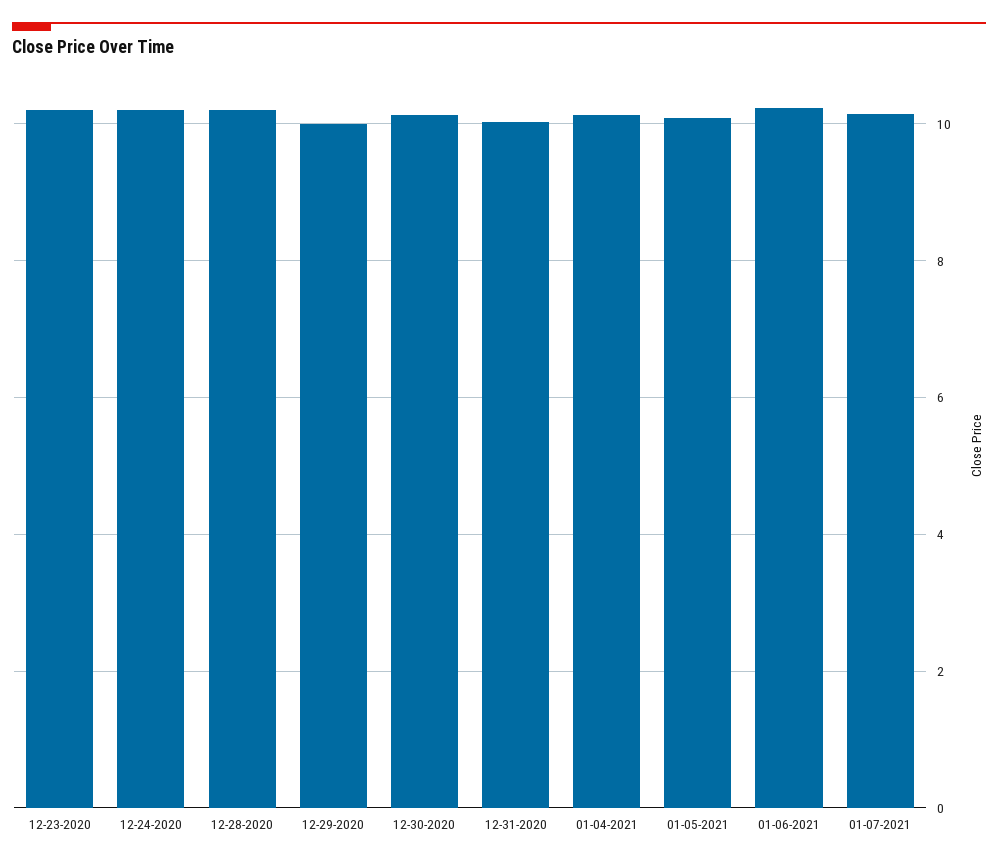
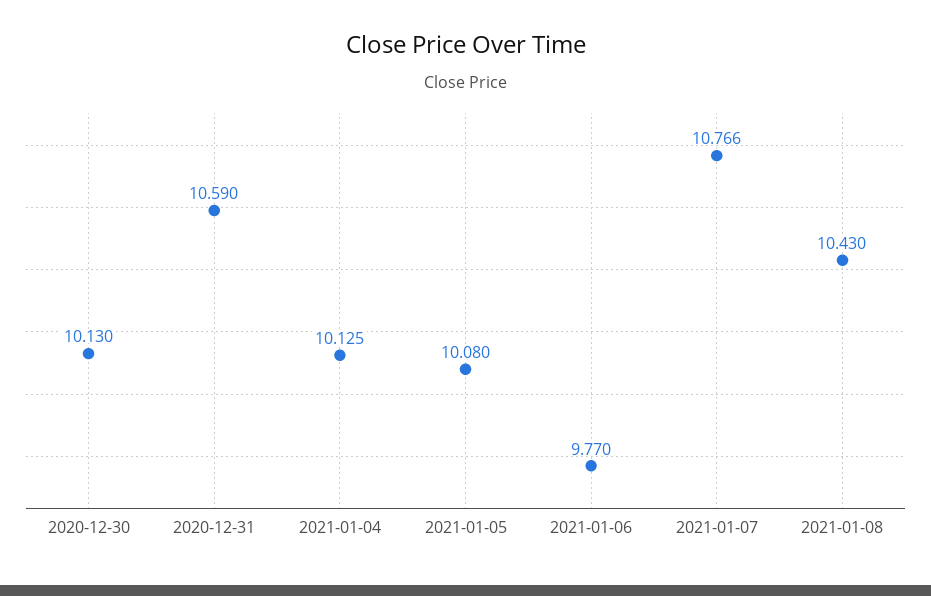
12-23-2020: 10.2 -> none
12-24-2020: 10.2 -> none
12-28-2020: 10.2 -> none
12-29-2020: 10 -> none
12-31-2020: 10 -> 10.59
01-06-2021: 10.2 -> 9.77
01-07-2021: 10.2 -> 10.766
2021-01-08: none -> 10.43

